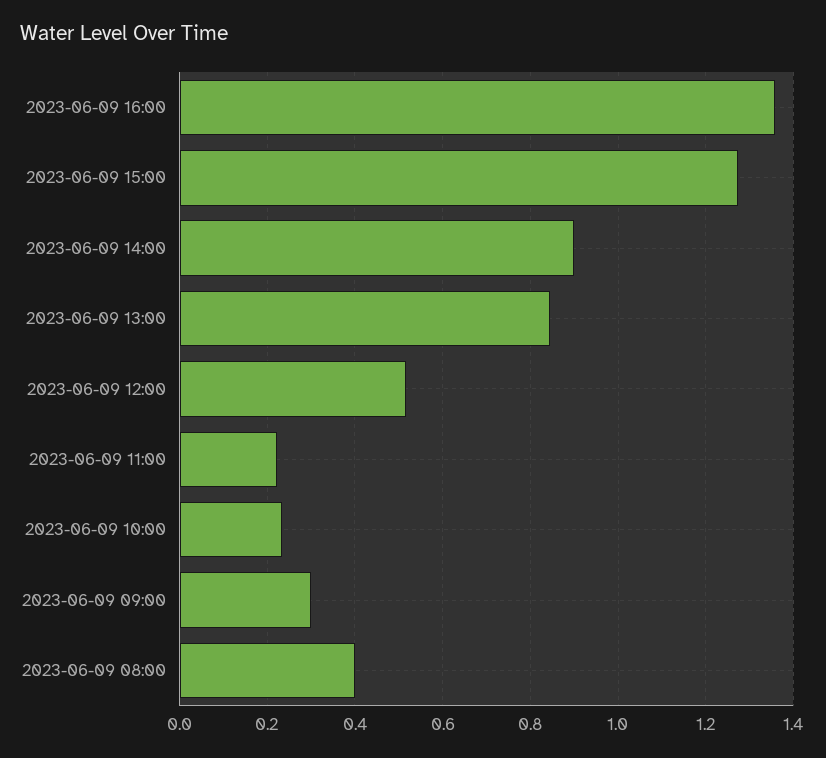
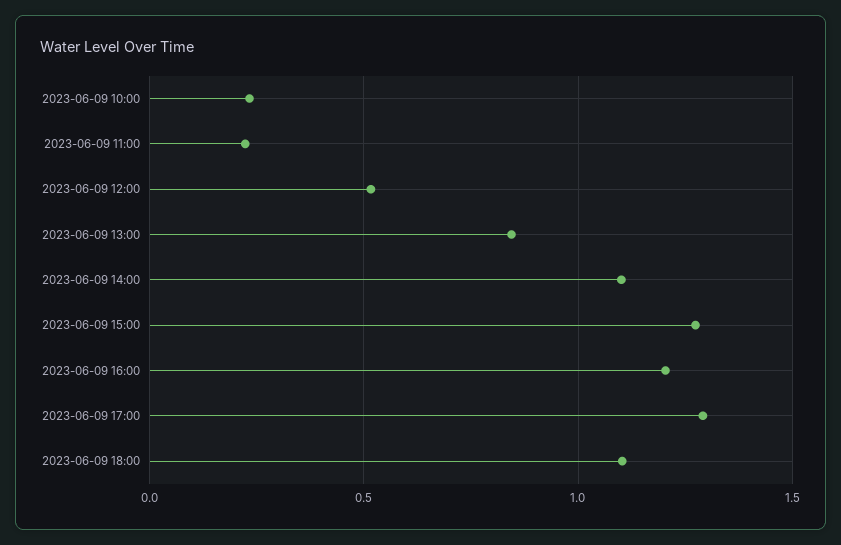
2023-06-09 16:00: 1.36 -> 1.2
2023-06-09 14:00: 0.9 -> 1.1
2023-06-09 09:00: 0.3 -> none
2023-06-09 08:00: 0.4 -> none
2023-06-09 17:00: none -> 1.3
2023-06-09 18:00: none -> 1.1

